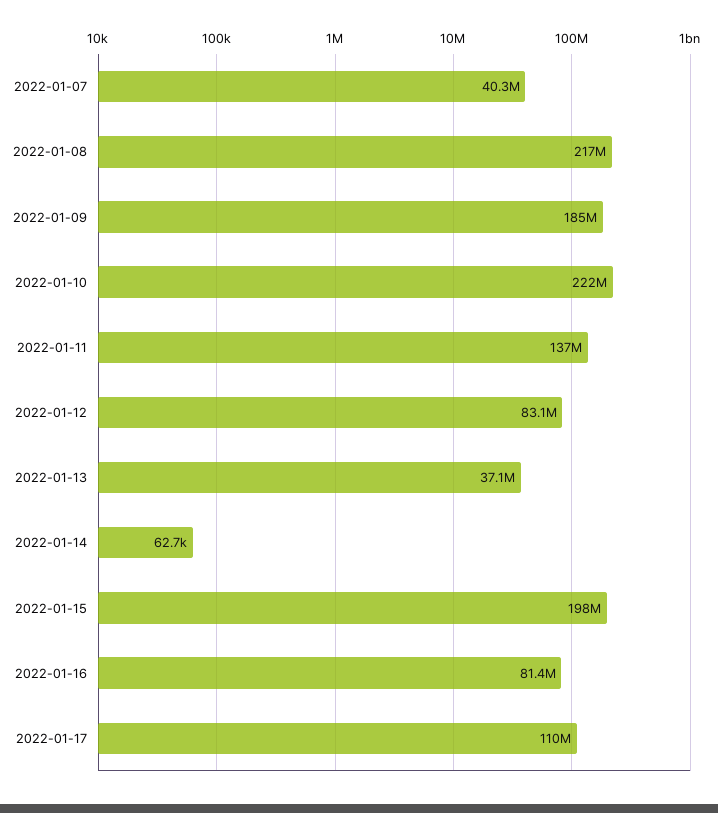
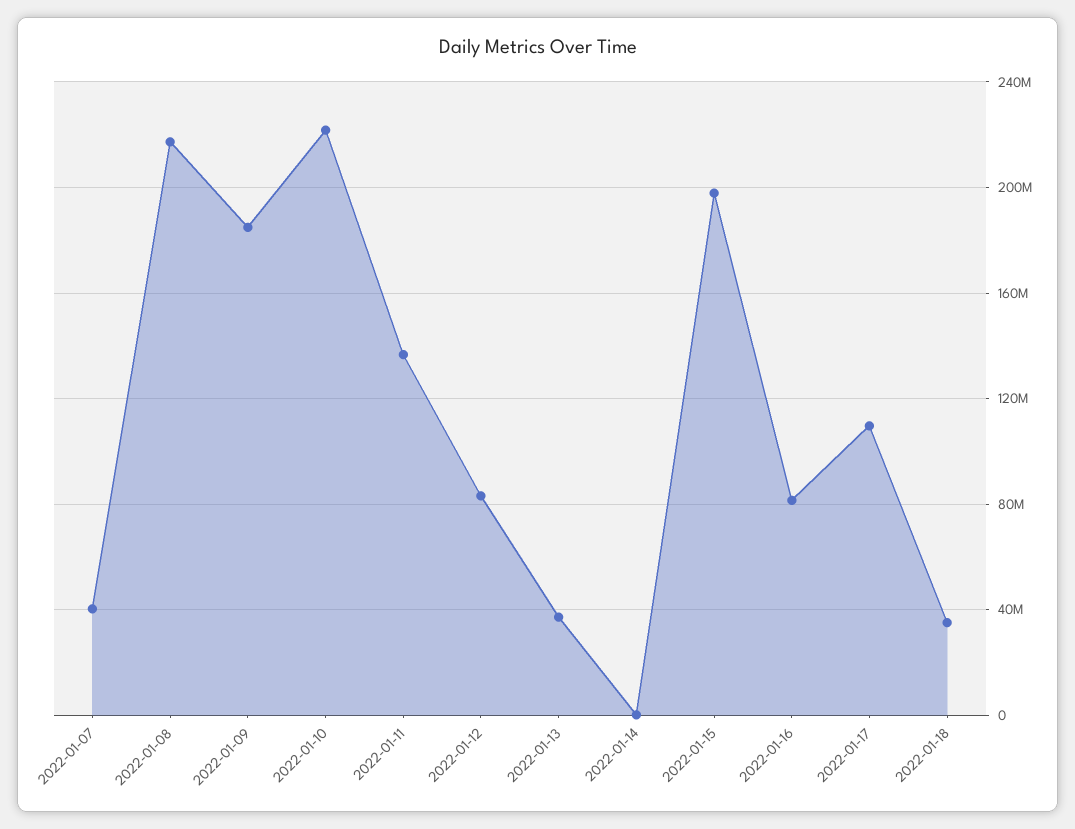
2022-01-18: none -> 35000000

